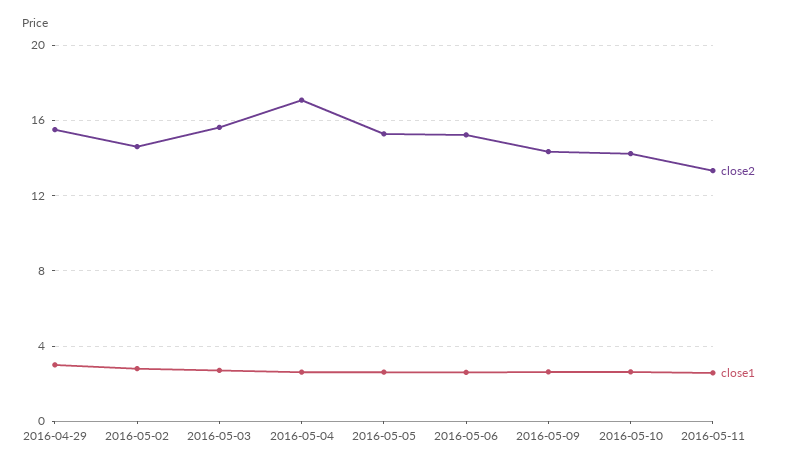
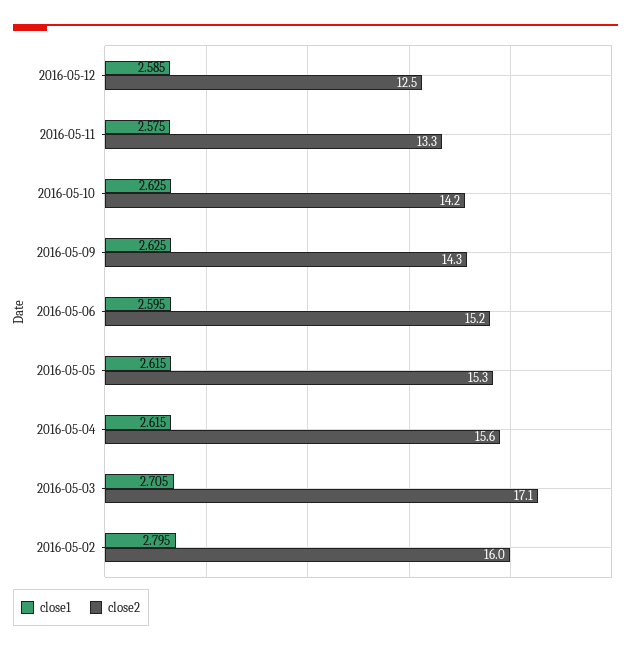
close2, 2016-04-29: 15.5 -> none
close1, 2016-04-29: 3 -> none
close2, 2016-05-02: 14.5 -> 16
close2, 2016-05-03: 15.5 -> 17.1
close2, 2016-05-04: 17 -> 15.6
close1, 2016-05-12: none -> 2.585
close2, 2016-05-12: none -> 12.5

